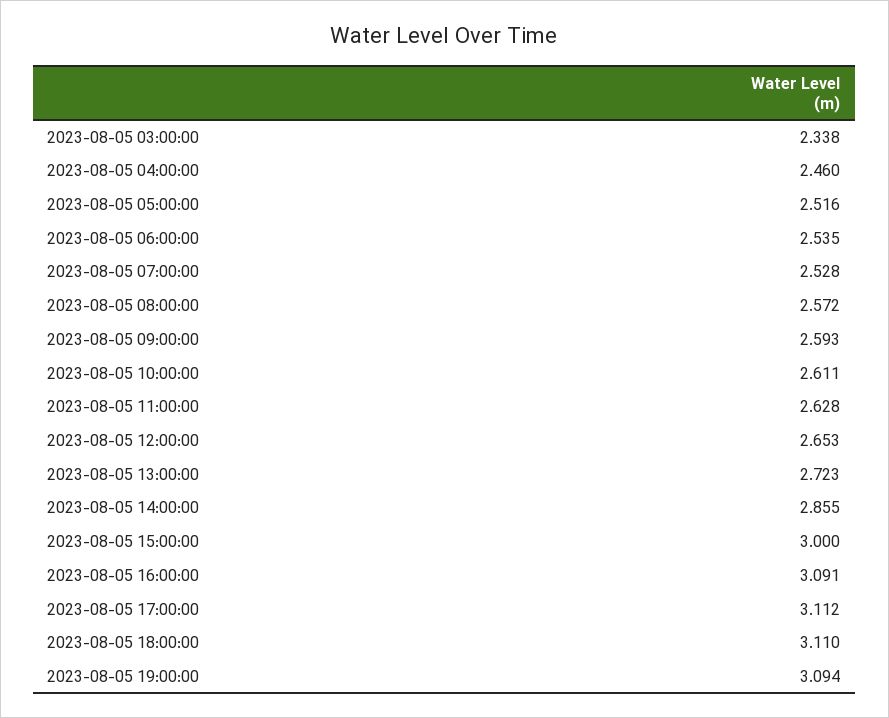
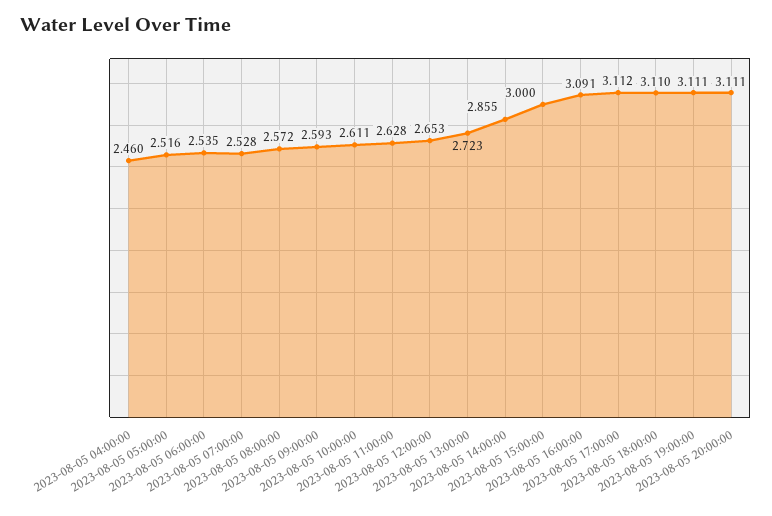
2023-08-05 03:00:00: 2.338 -> none
2023-08-05 19:00:00: 3.094 -> 3.111
2023-08-05 20:00:00: none -> 3.111

